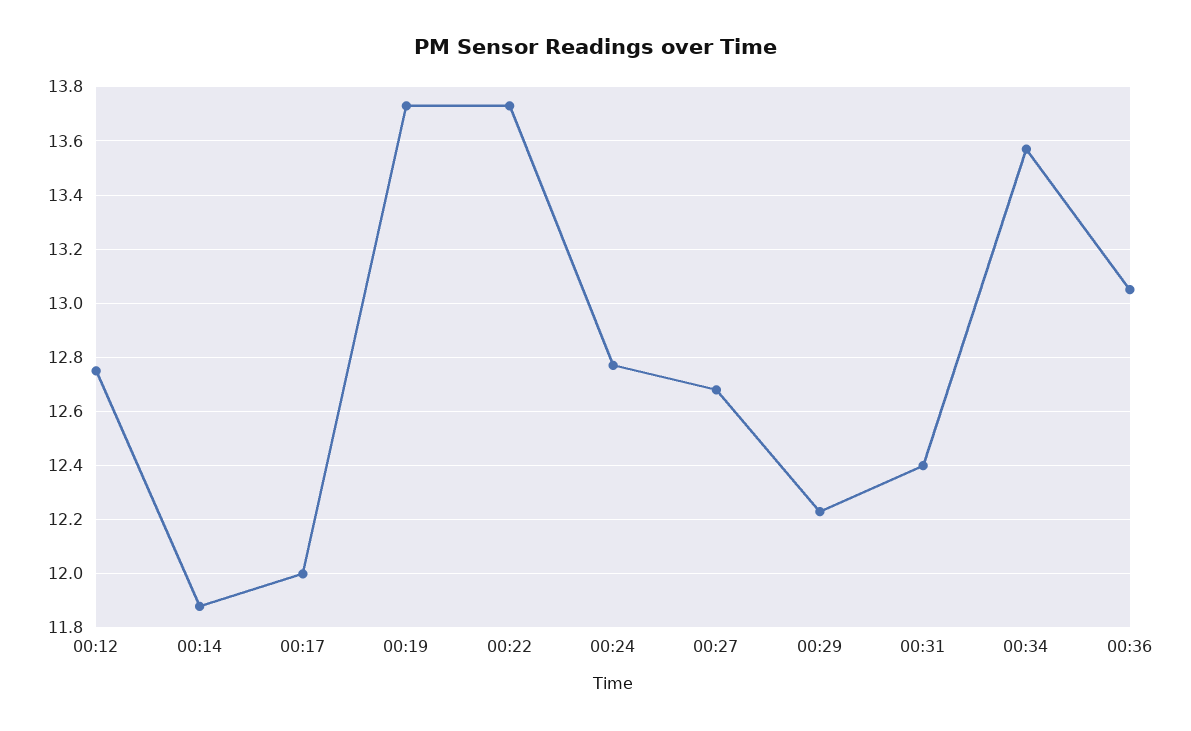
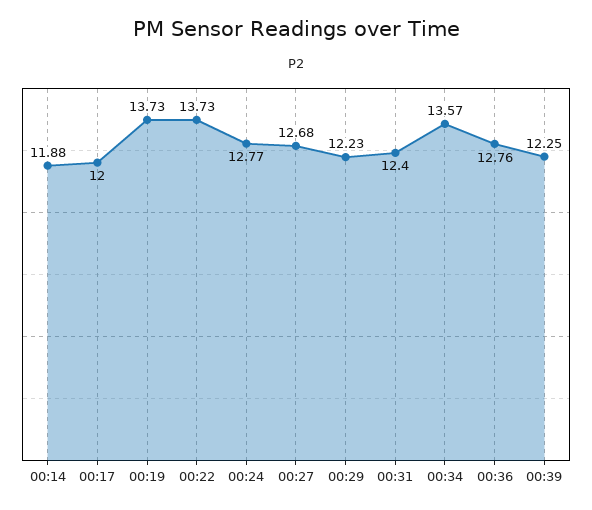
00:12: 12.75 -> none
00:36: 13.05 -> 12.76
00:39: none -> 12.25

